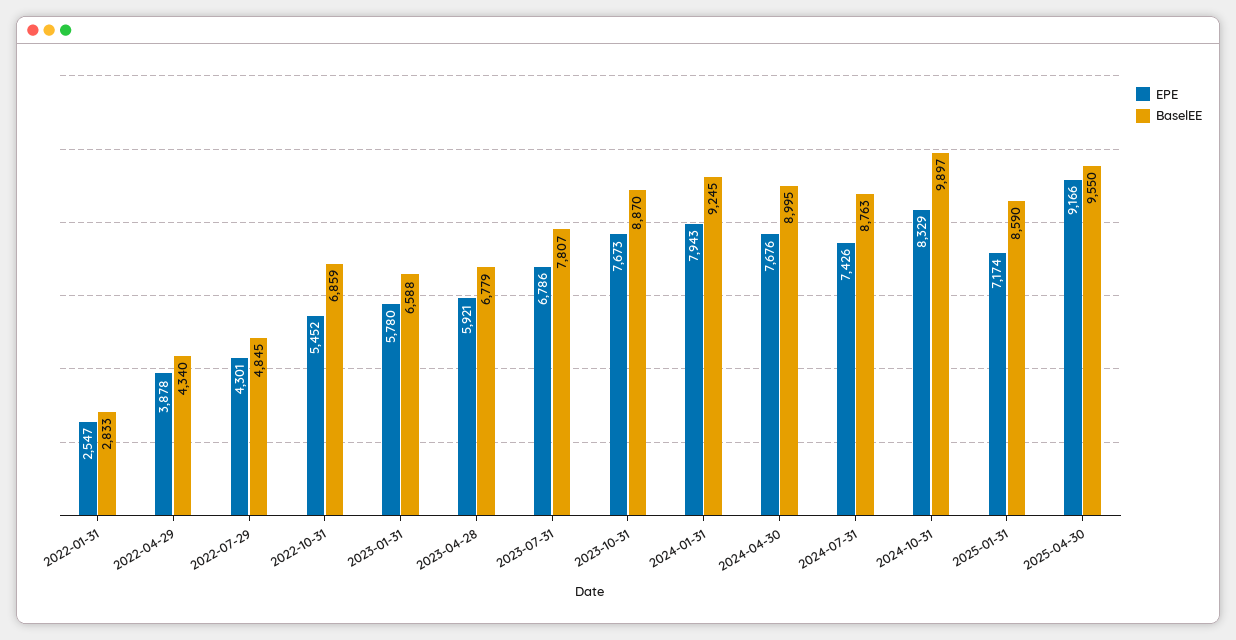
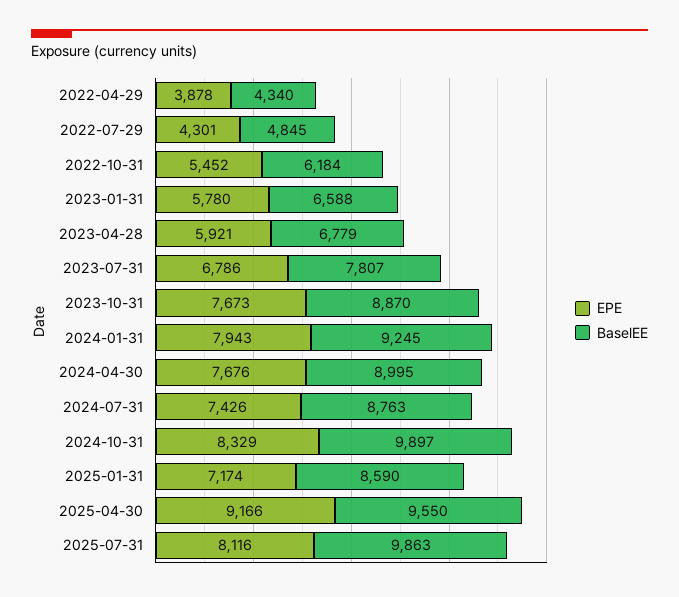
EPE, 2022-01-31: 2547 -> none
BaselEE, 2022-01-31: 2833 -> none
BaselEE, 2022-10-31: 6859 -> 6184
EPE, 2025-07-31: none -> 8116
BaselEE, 2025-07-31: none -> 9863

